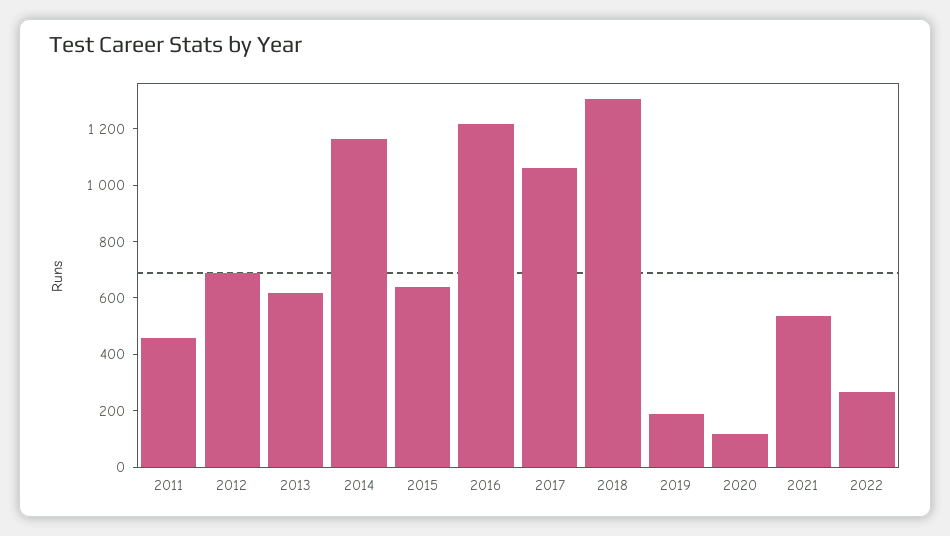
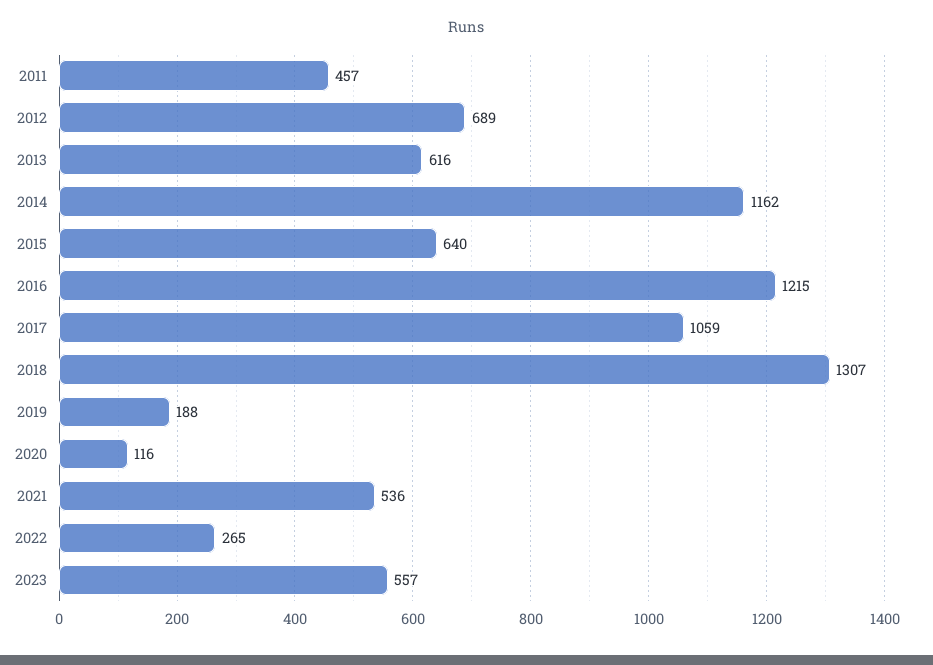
2023: none -> 557

